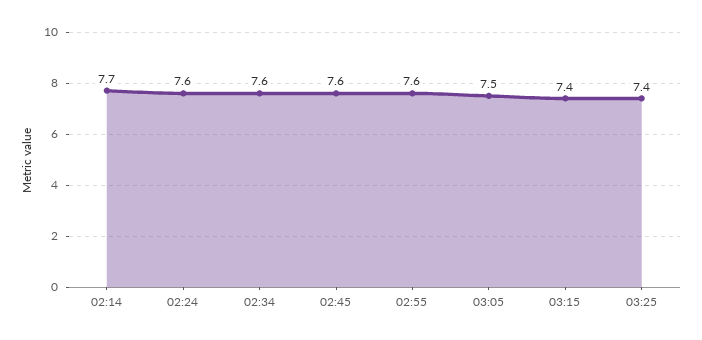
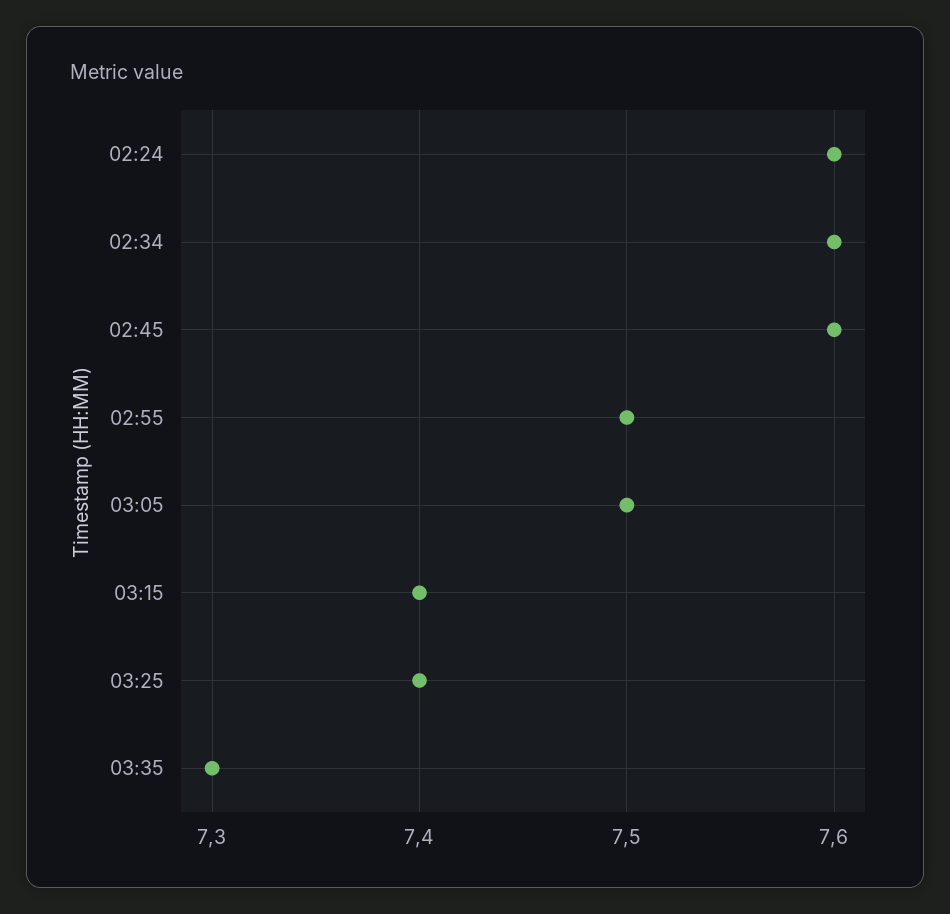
02:14: 7.7 -> none
02:55: 7.6 -> 7.5
03:35: none -> 7.3

